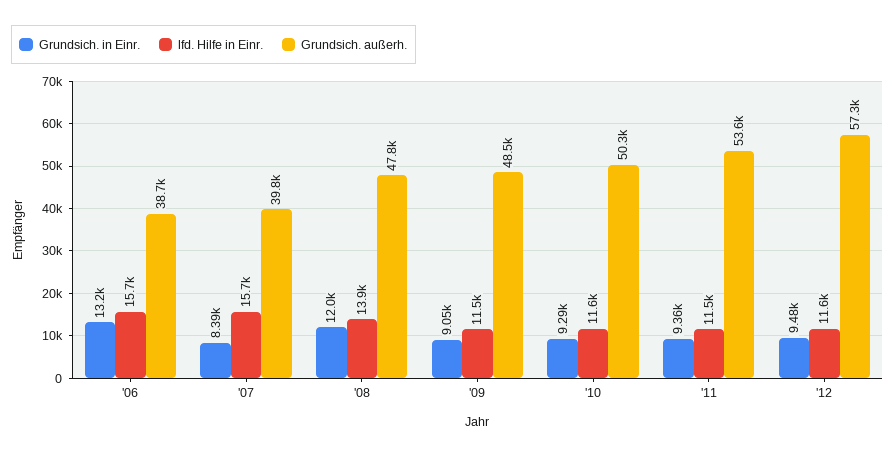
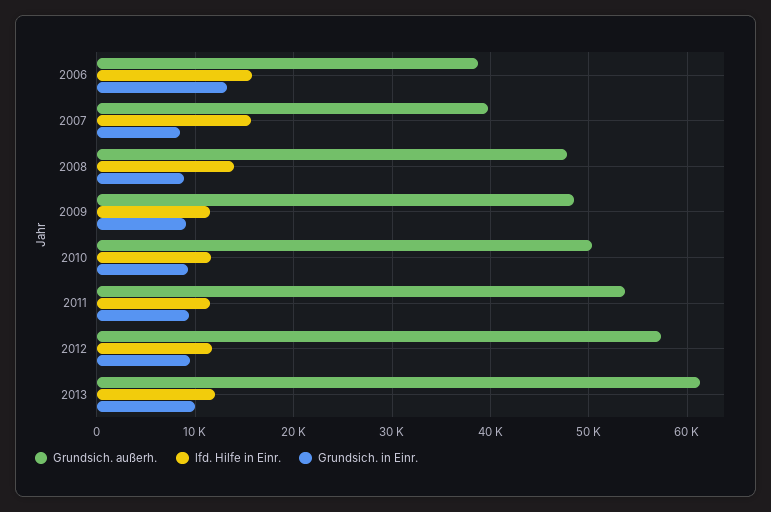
Grundsich. in Einr., '08: 12000 -> 9000
Grundsich. außerh., 2013: none -> 61000
lfd. Hilfe in Einr., 2013: none -> 12000
Grundsich. in Einr., 2013: none -> 10000

